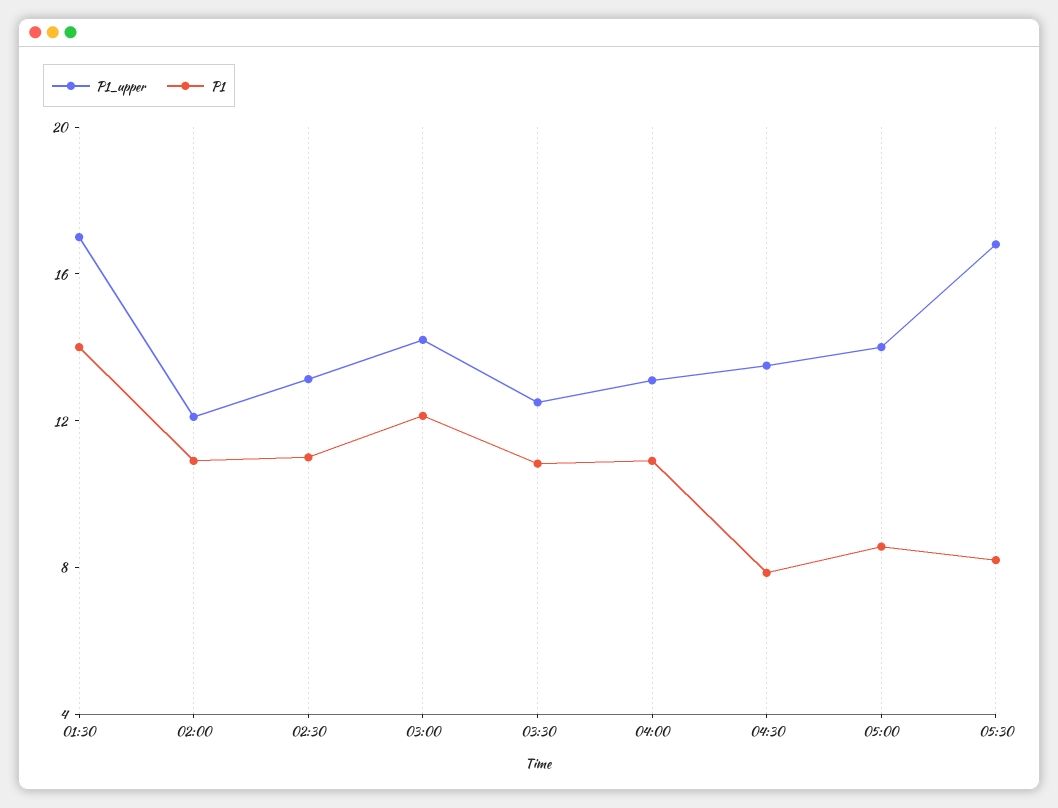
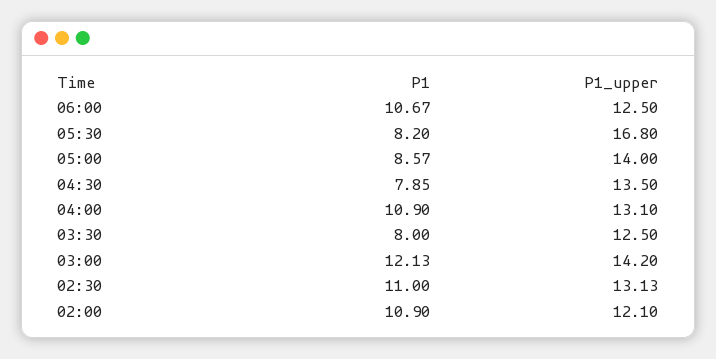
P1_upper, 01:30: 17 -> none
P1, 01:30: 14 -> none
P1, 03:30: 11 -> 8
P1, 06:00: none -> 10.67
P1_upper, 06:00: none -> 12.5

